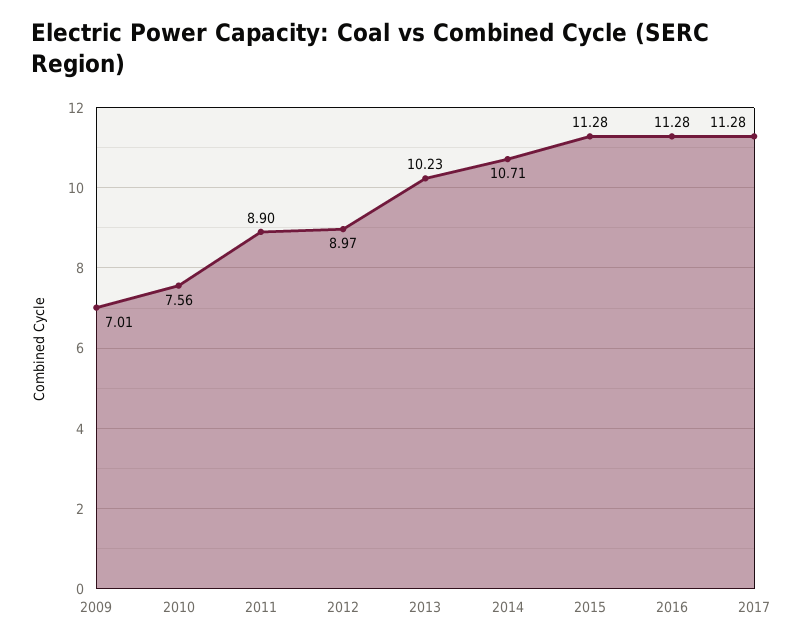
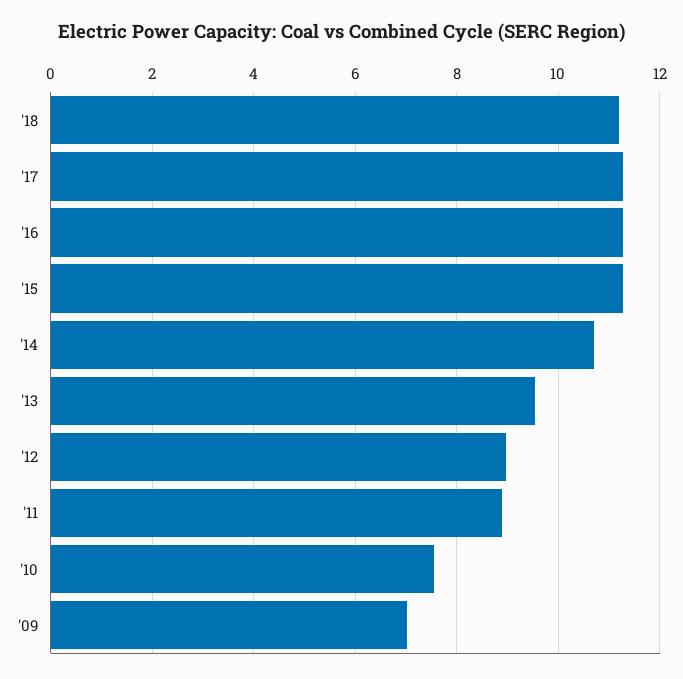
2013: 10.23 -> 9.6
'18: none -> 11.2

